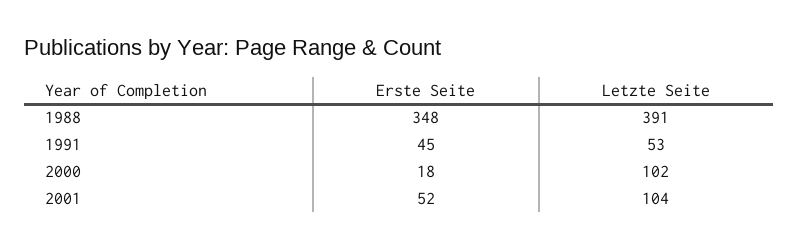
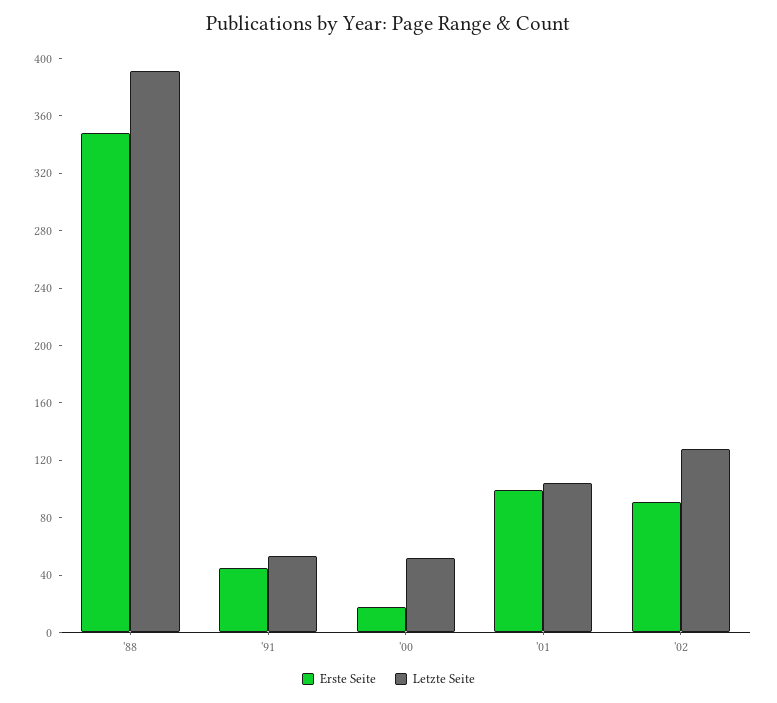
Letzte Seite, 2000: 102 -> 50
Erste Seite, 2001: 52 -> 100
Erste Seite, '02: none -> 90
Letzte Seite, '02: none -> 130

